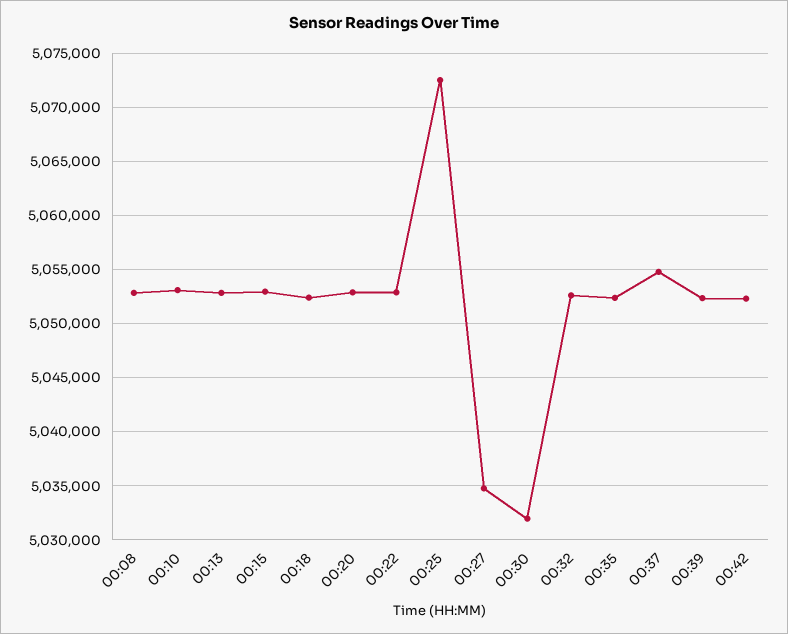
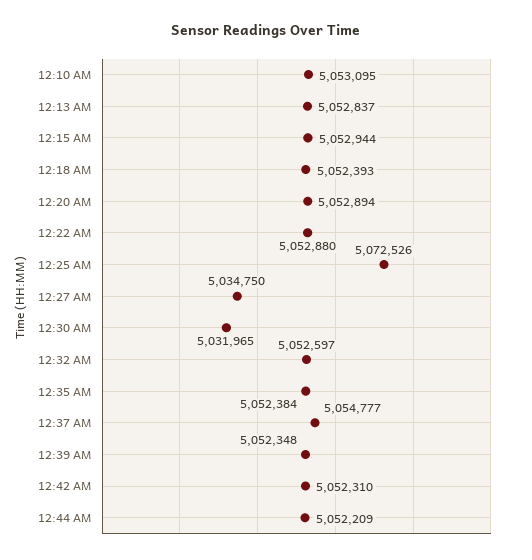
00:08: 5053000 -> none
12:44 AM: none -> 5052209

